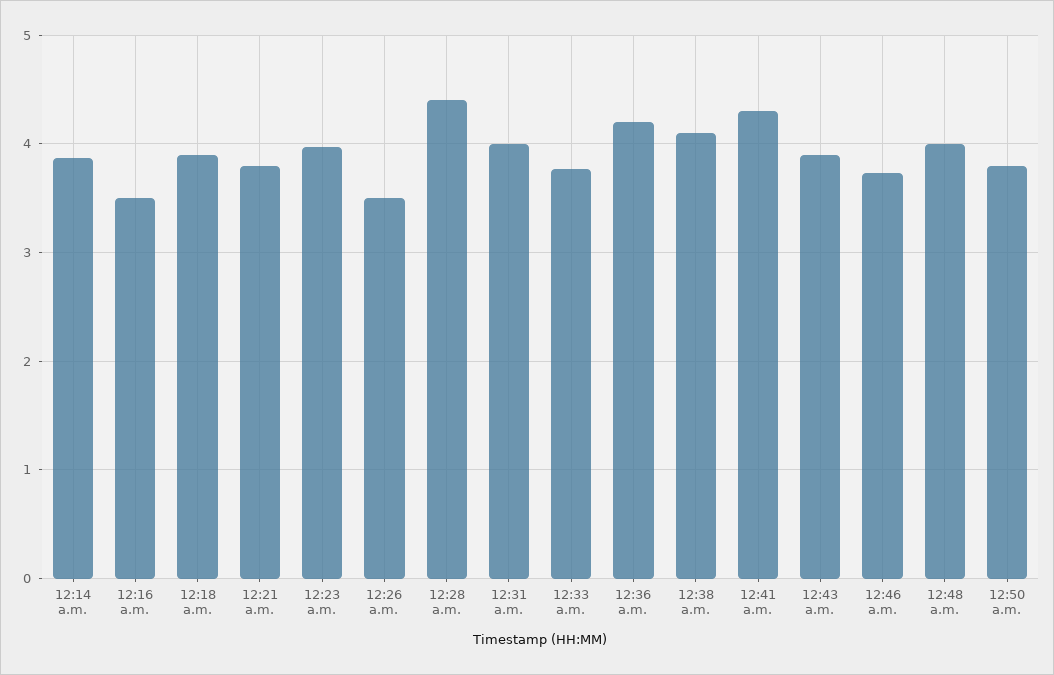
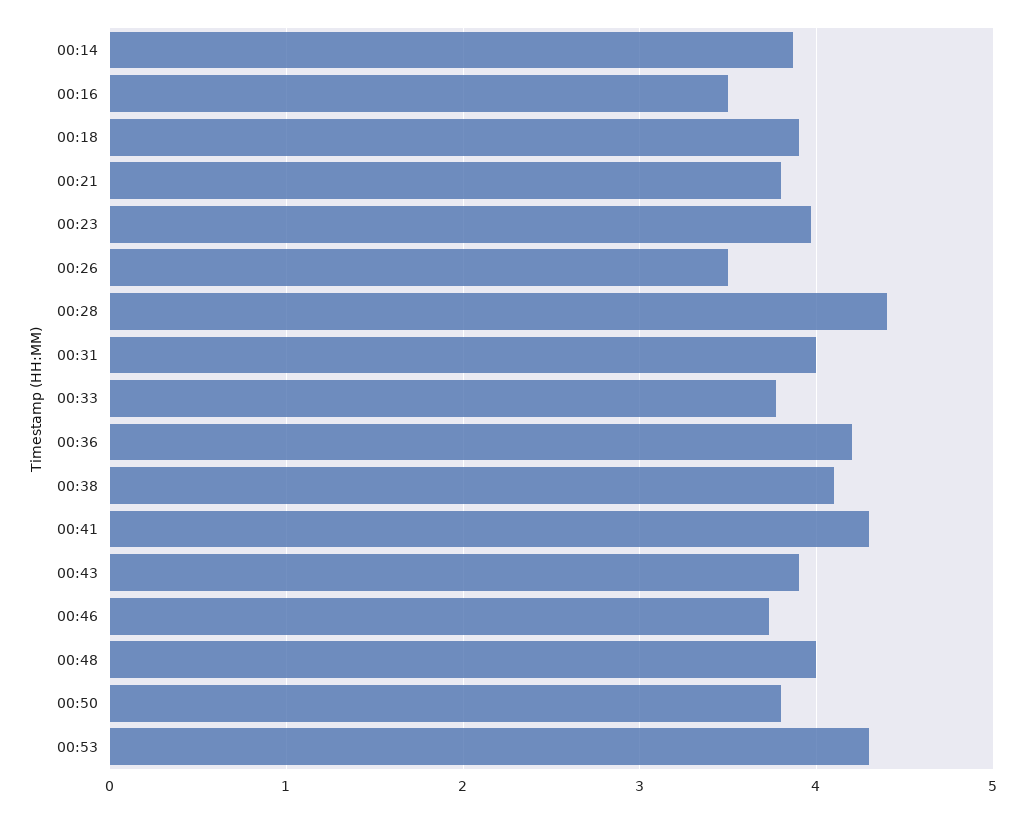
00:53: none -> 4.3

